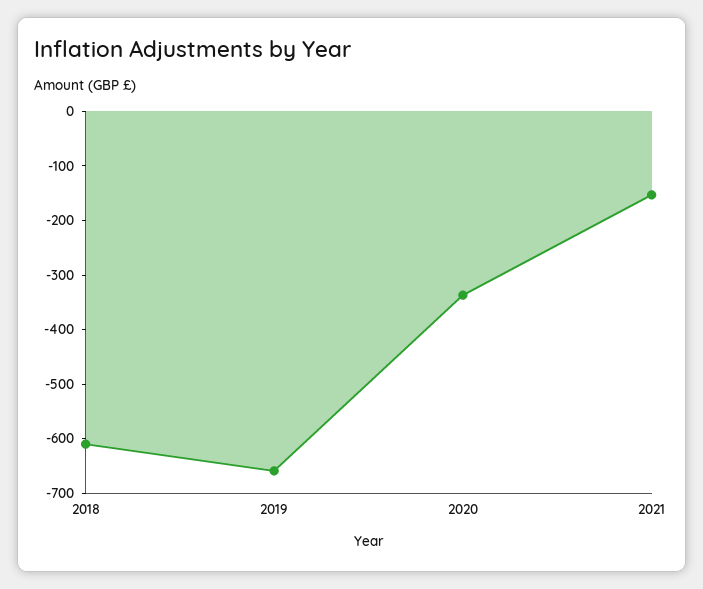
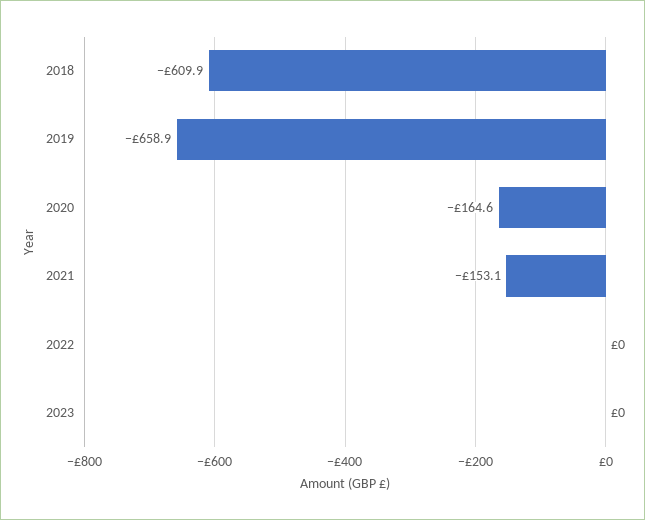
2020: -340 -> -164.6
2022: none -> 0
2023: none -> 0

